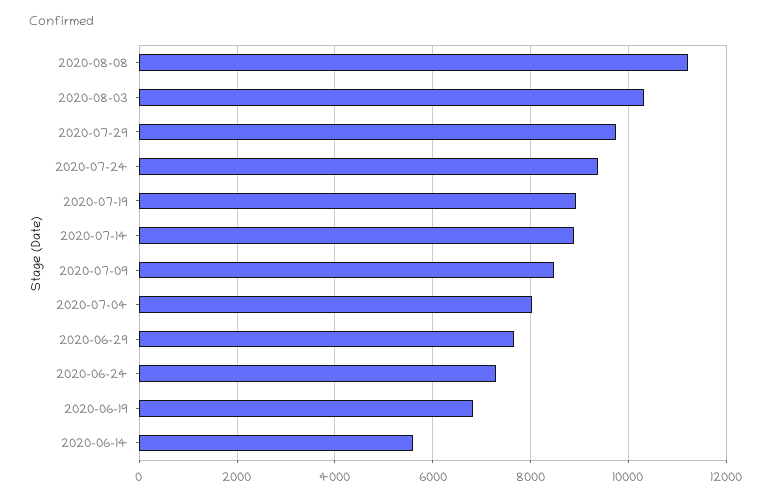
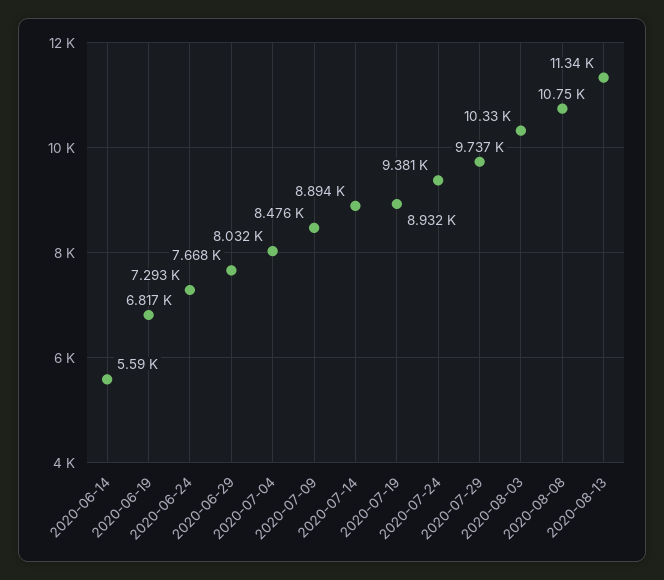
2020-08-08: 11200 -> 10750
2020-08-13: none -> 11340

